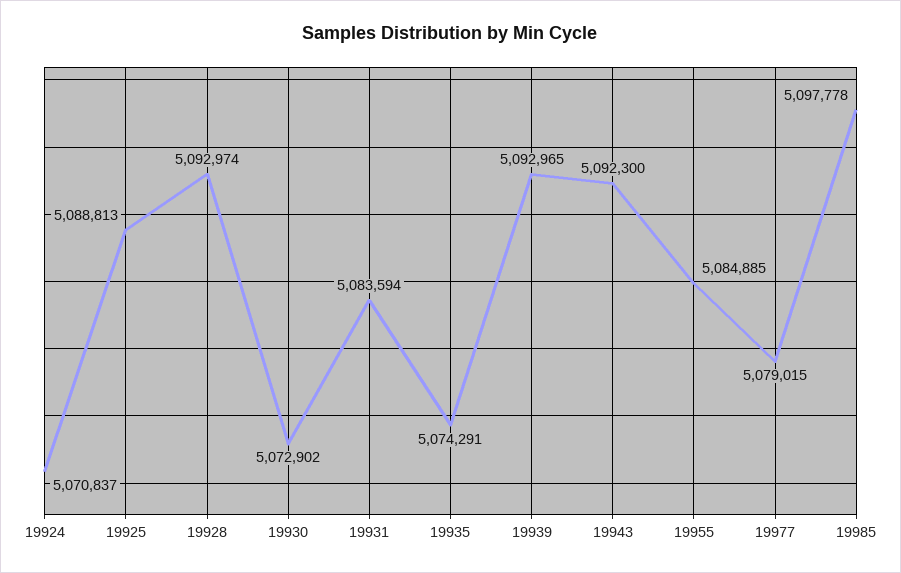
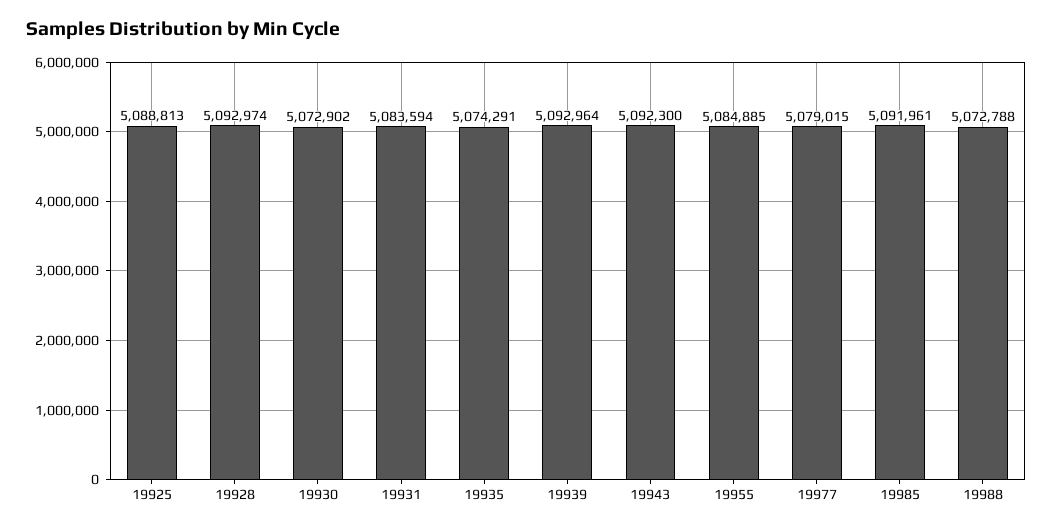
19924: 5070837 -> none
19939: 5092965 -> 5092964
19985: 5097778 -> 5091961
19988: none -> 5072788

